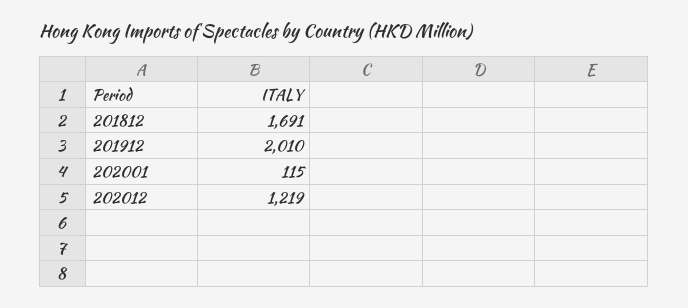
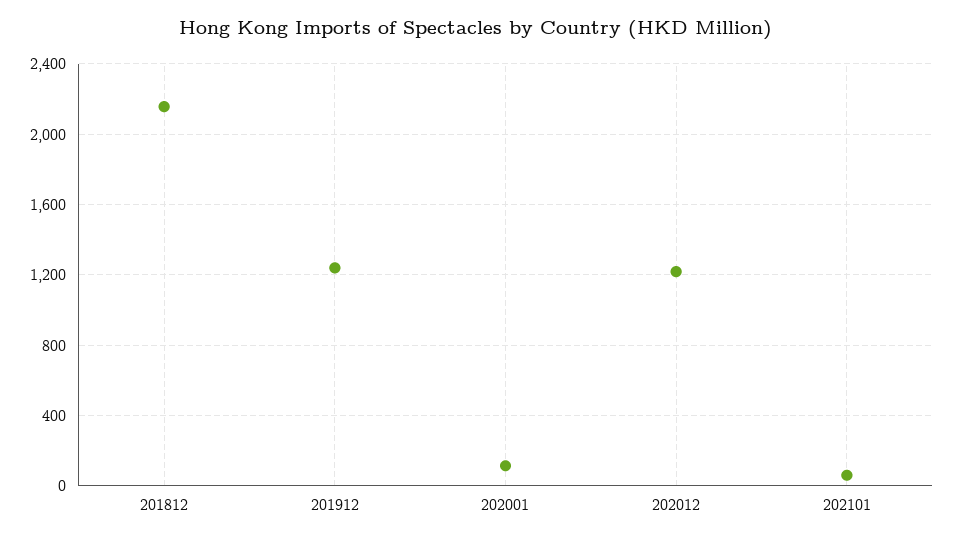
201812: 1691 -> 2150
201912: 2010 -> 1250
202101: none -> 50

